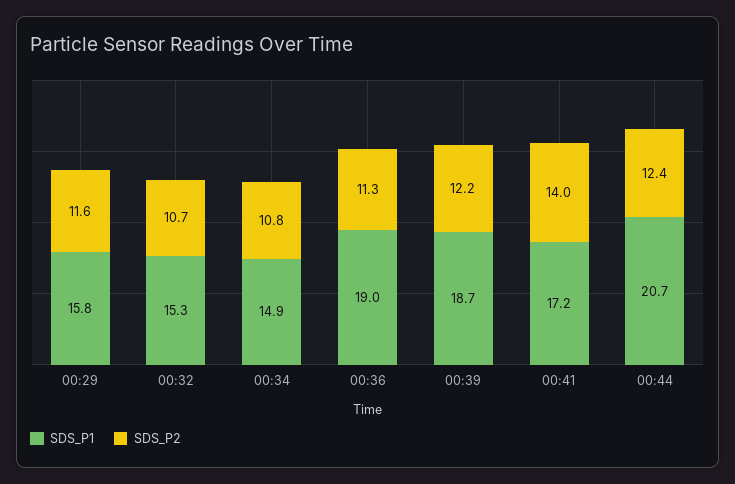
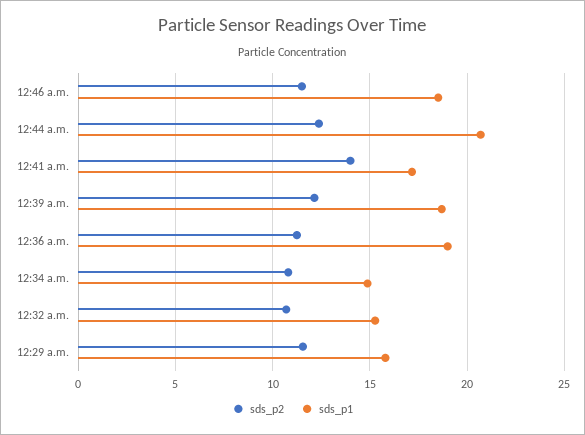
SDS_P2, 12:46 a.m.: none -> 11.5
SDS_P1, 12:46 a.m.: none -> 18.5

